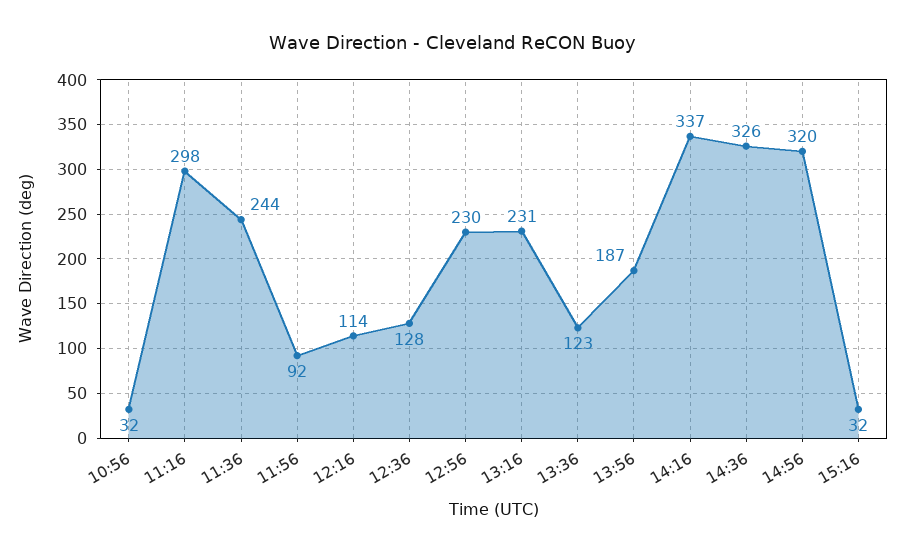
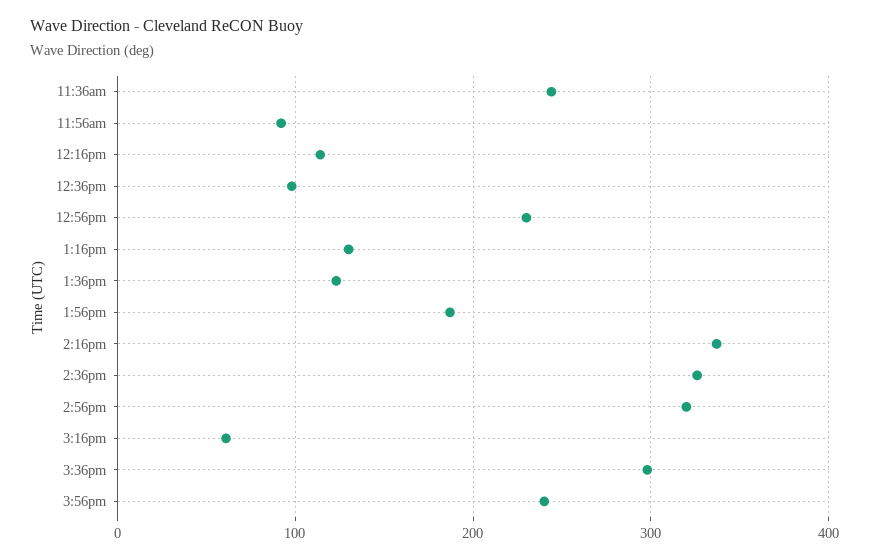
10:56: 32 -> none
11:16: 298 -> none
12:36: 128 -> 100
13:16: 231 -> 130
15:16: 32 -> 60
3:36pm: none -> 300
3:56pm: none -> 240

